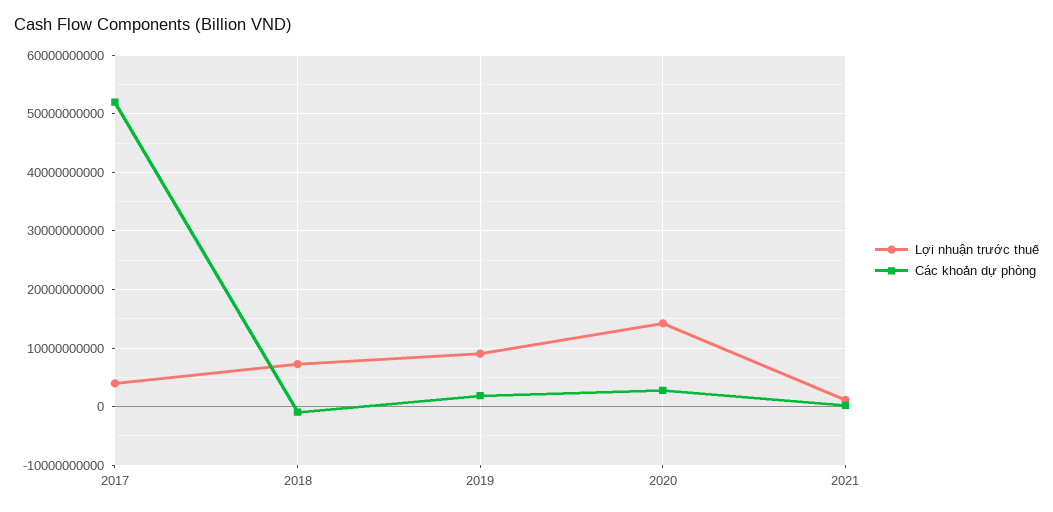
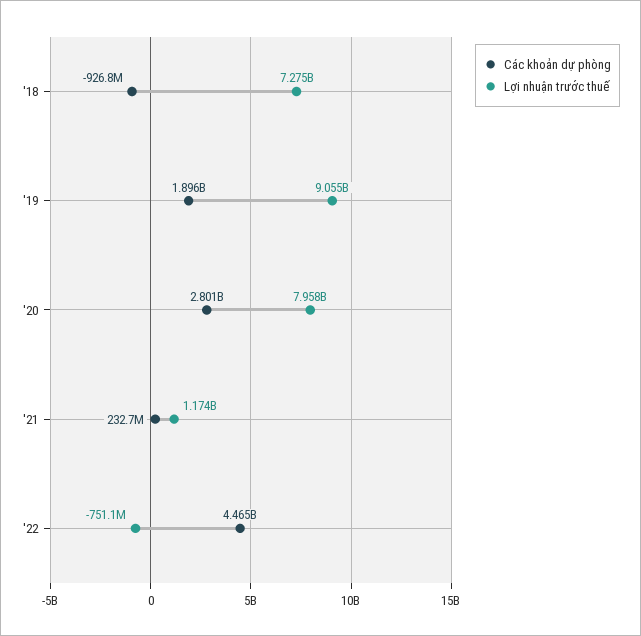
Lợi nhuận trước thuế, 2017: 4000000000 -> none
Các khoản dự phòng, 2017: 52000000000 -> none
Lợi nhuận trước thuế, 2020: 14000000000 -> 7958000000
Các khoản dự phòng, '22: none -> 4465000000
Lợi nhuận trước thuế, '22: none -> -751100000

